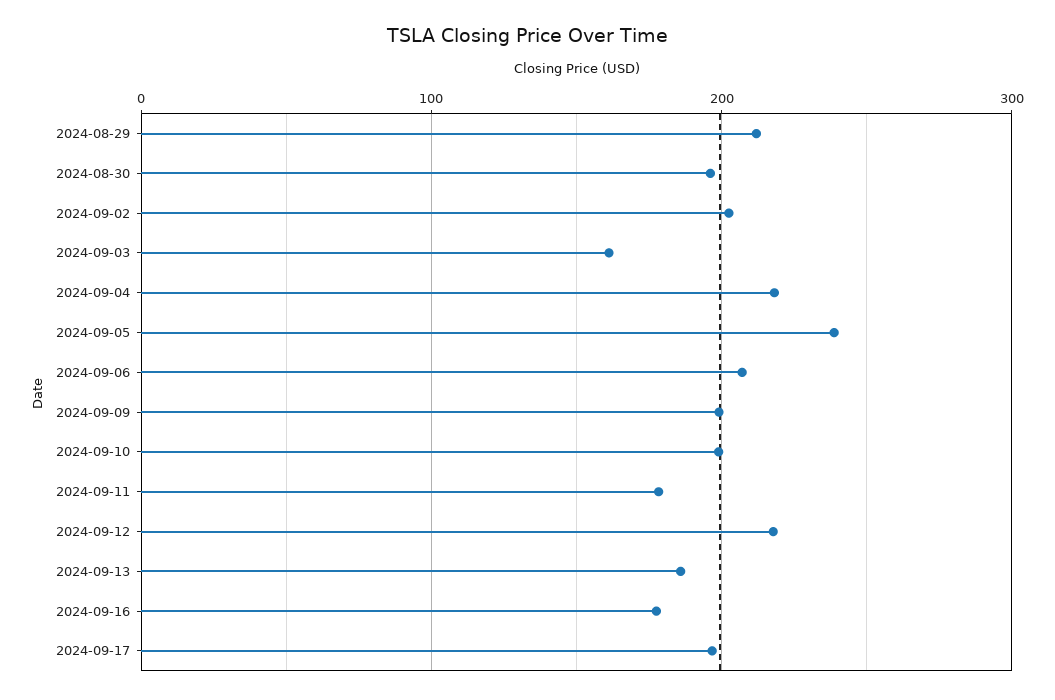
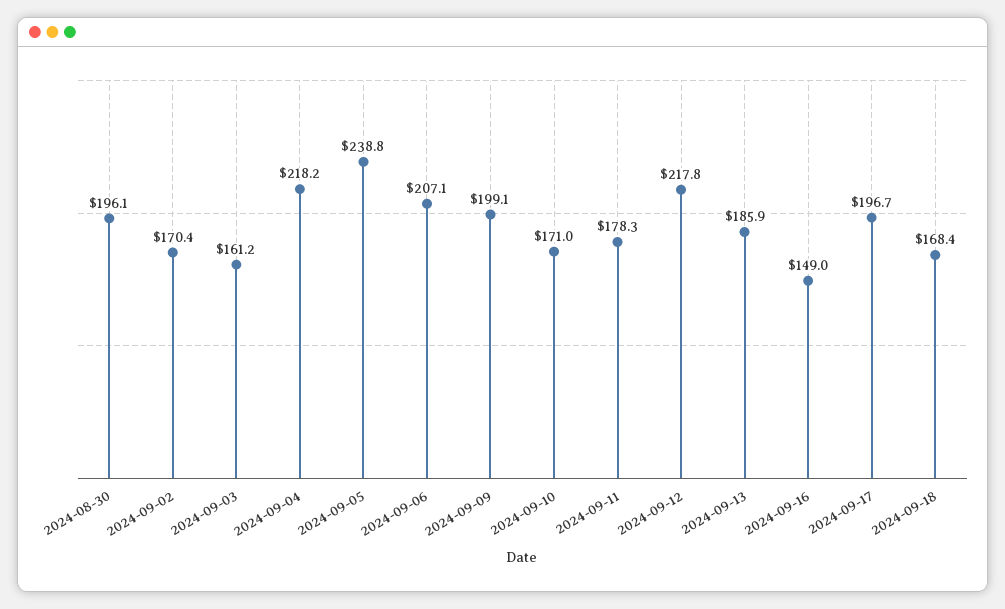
2024-08-29: 210 -> none
2024-09-02: 200 -> 170.4
2024-09-10: 200 -> 171
2024-09-16: 180 -> 149
2024-09-18: none -> 168.4

